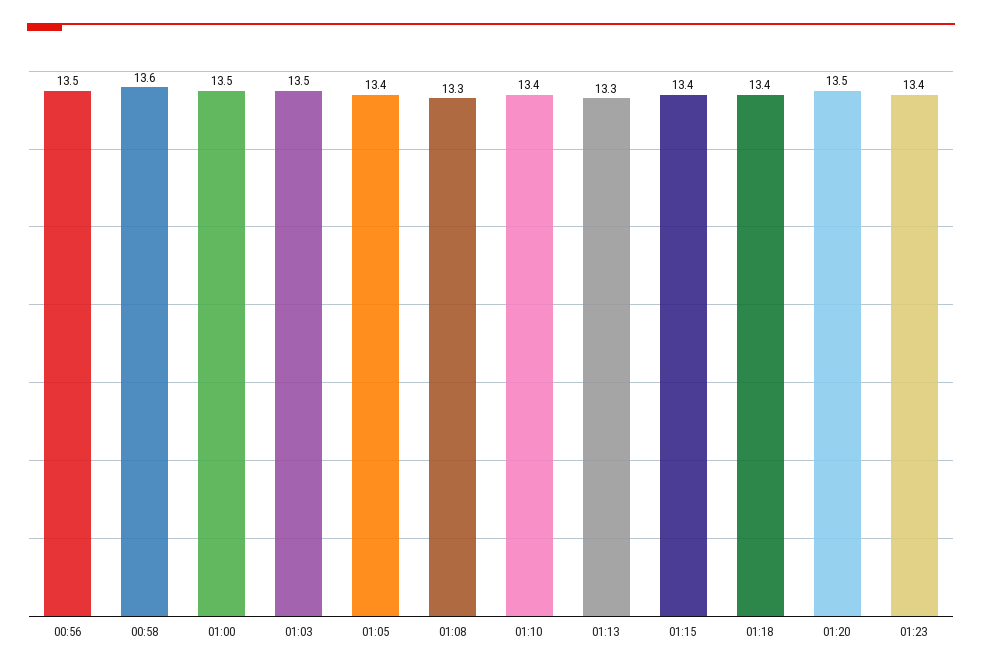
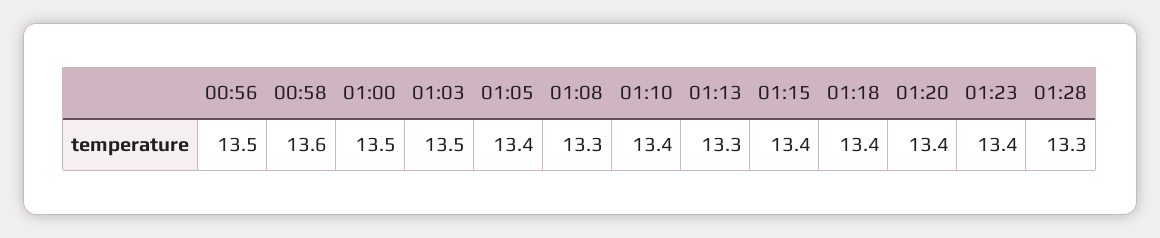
01:20: 13.5 -> 13.4
01:28: none -> 13.3

